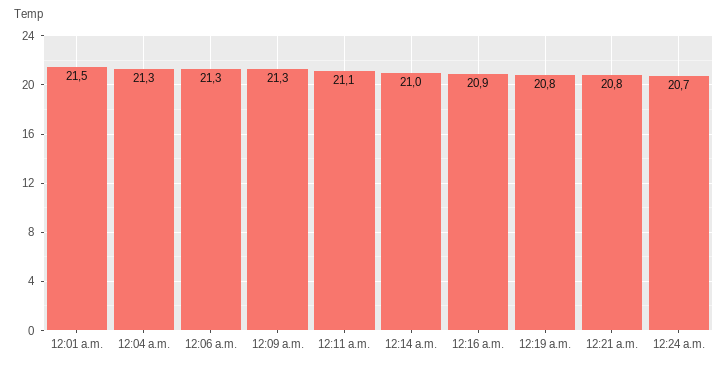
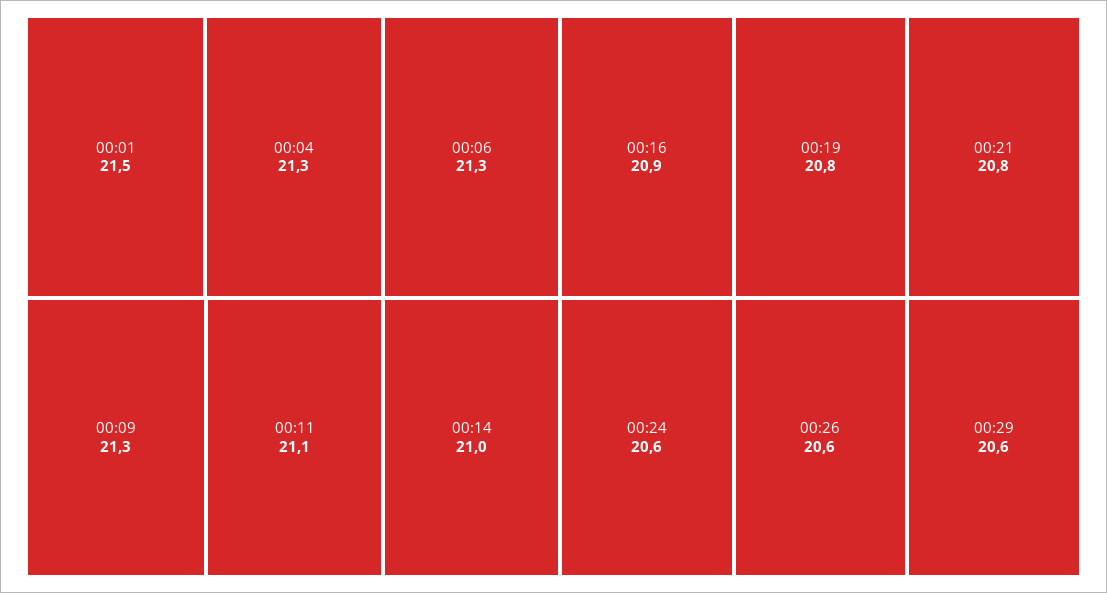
12:24 a.m.: 20.7 -> 20.6
00:26: none -> 20.6
00:29: none -> 20.6

